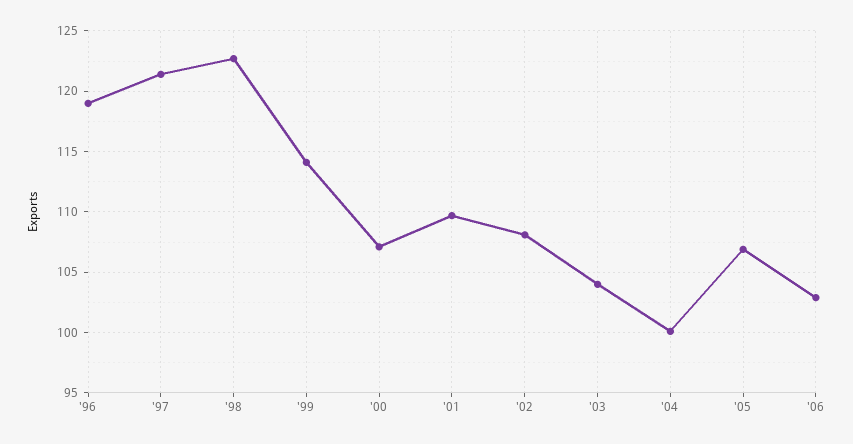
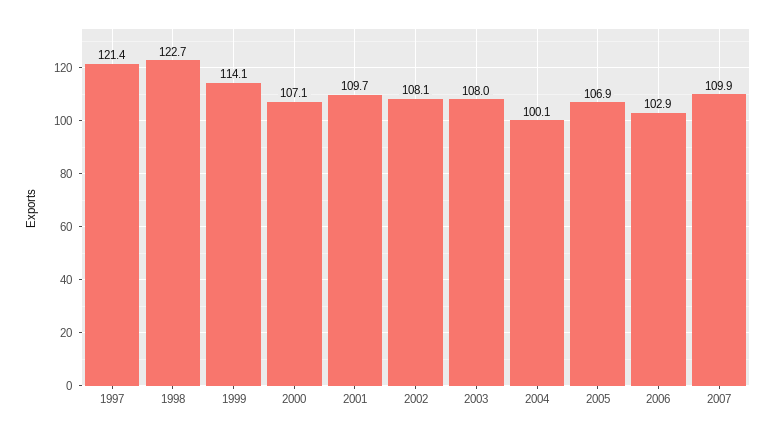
'96: 119 -> none
'03: 104 -> 108
2007: none -> 109.9

